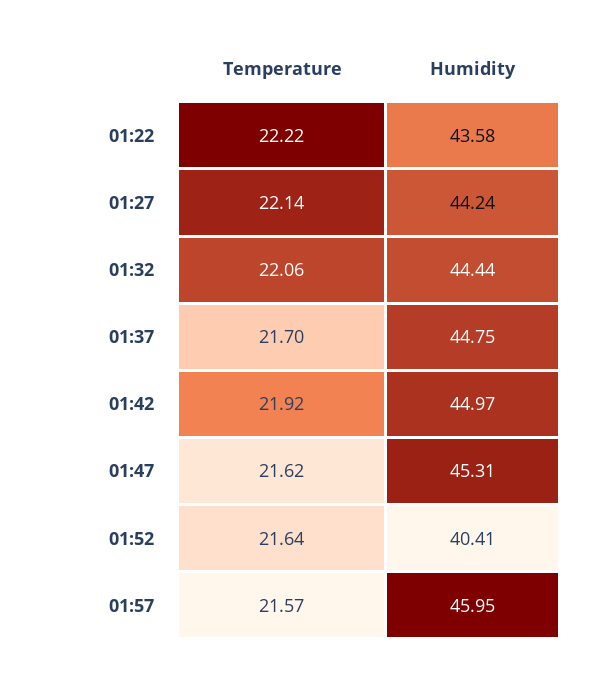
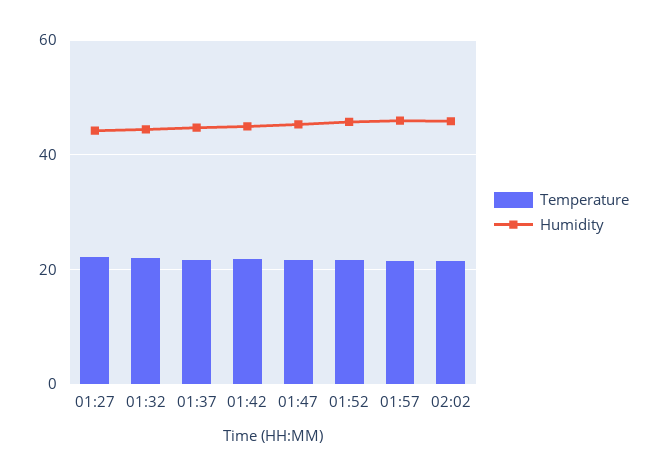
Temperature, 01:22: 22.22 -> none
Humidity, 01:22: 43.58 -> none
Humidity, 01:52: 40.41 -> 46
Temperature, 02:02: none -> 22
Humidity, 02:02: none -> 46

